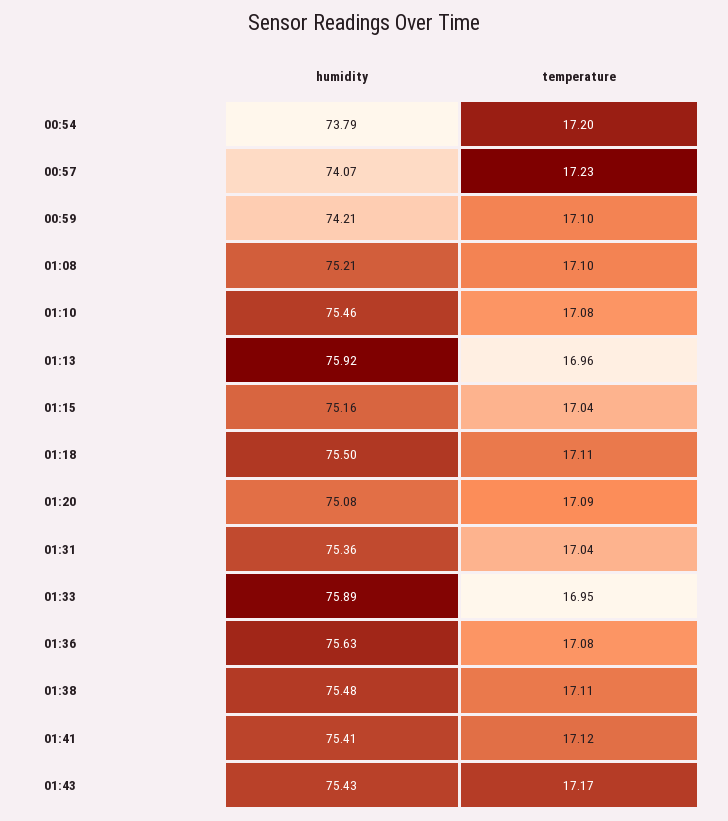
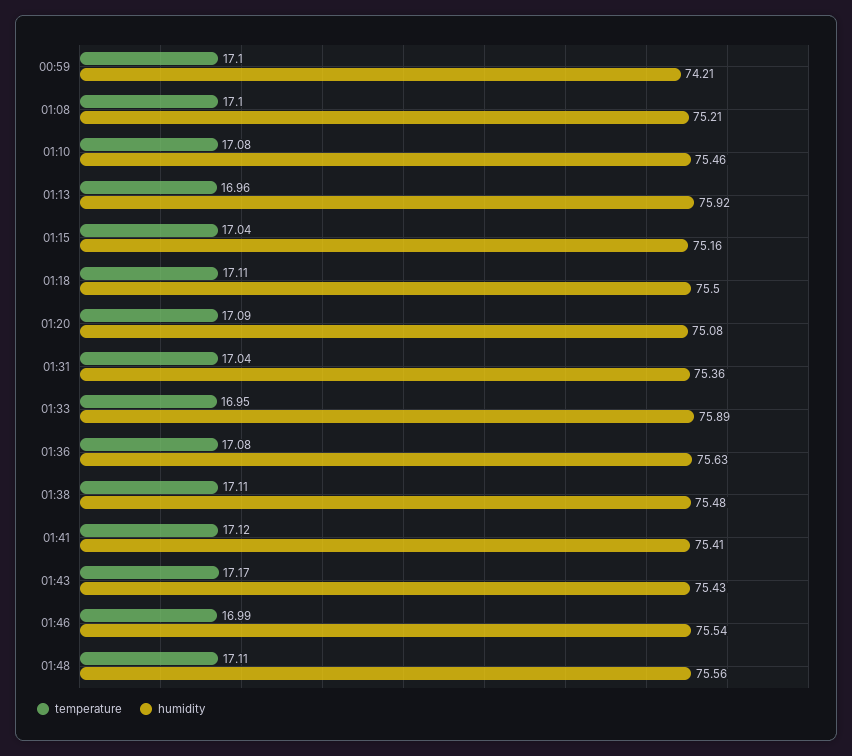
humidity, 00:54: 73.79 -> none
temperature, 00:54: 17.2 -> none
humidity, 00:57: 74.07 -> none
temperature, 00:57: 17.23 -> none
temperature, 01:46: none -> 16.99
humidity, 01:46: none -> 75.54
temperature, 01:48: none -> 17.11
humidity, 01:48: none -> 75.56

